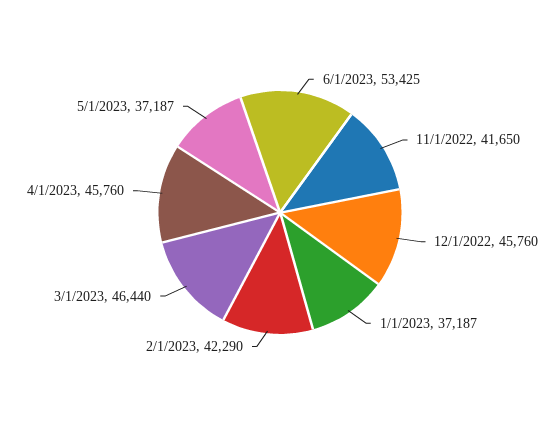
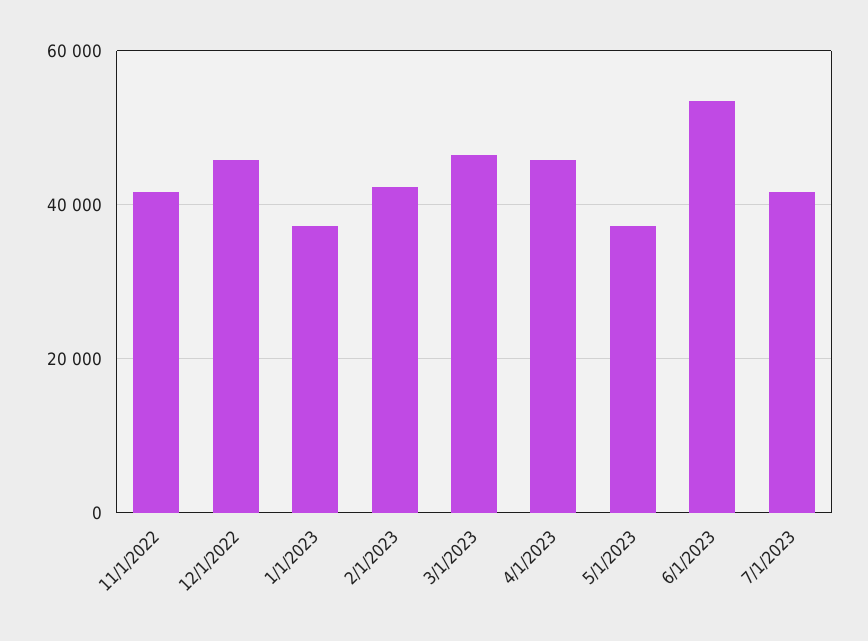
7/1/2023: none -> 42000

